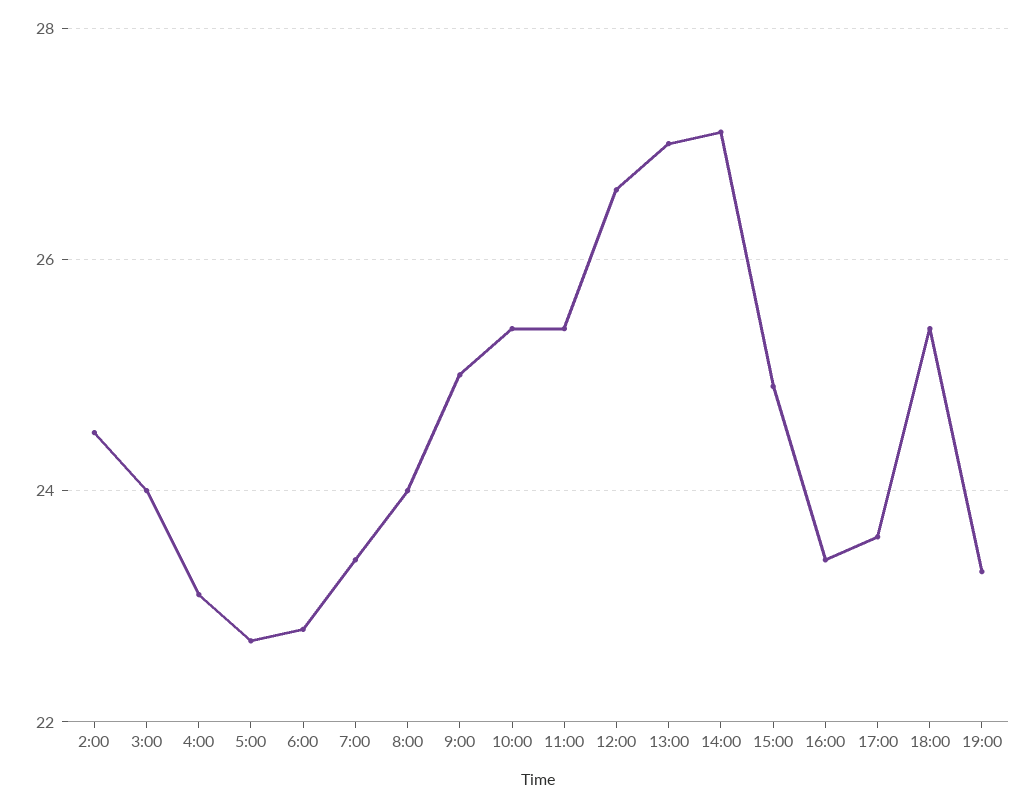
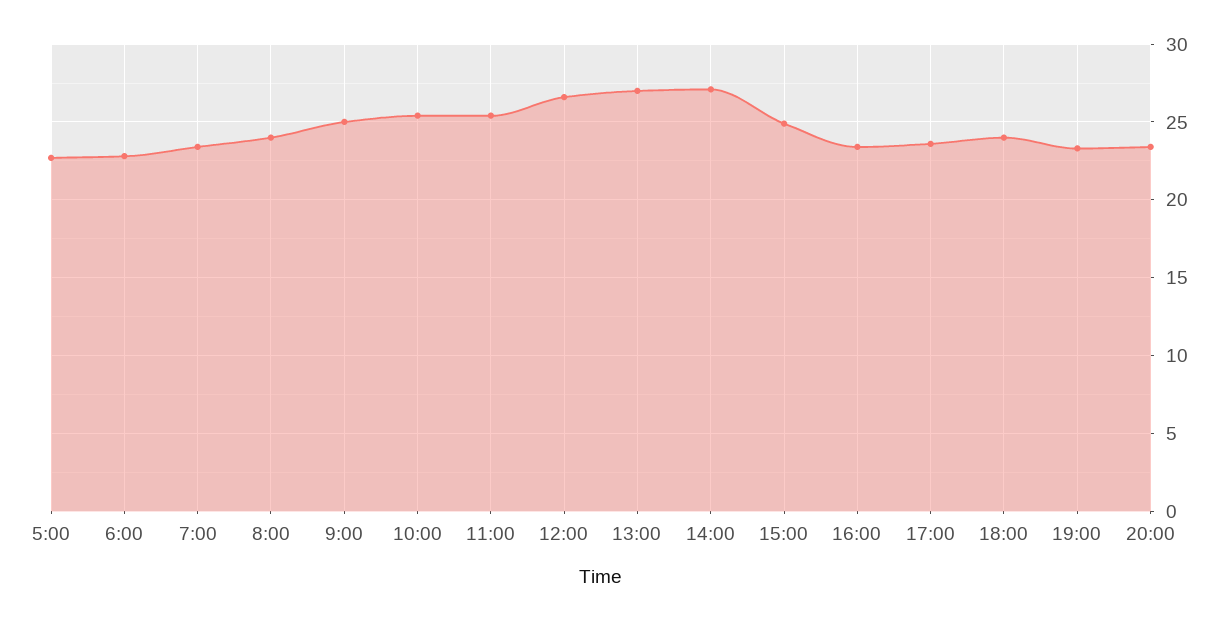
2:00: 24.5 -> none
3:00: 24 -> none
4:00: 23 -> none
18:00: 25.5 -> 24
20:00: none -> 23.5

